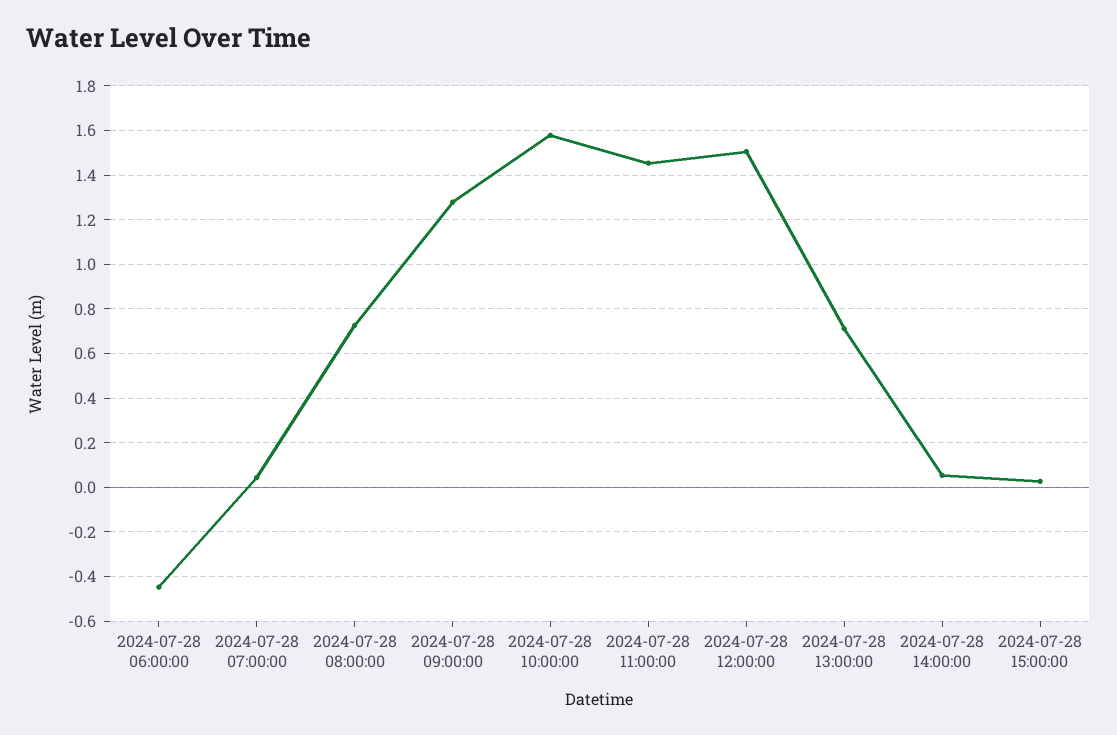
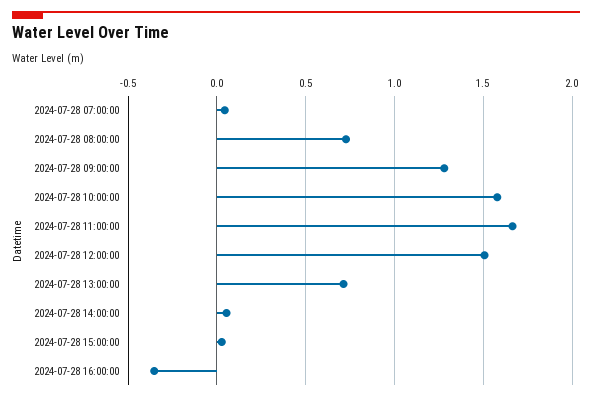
2024-07-28 06:00:00: -0.45 -> none
2024-07-28 11:00:00: 1.45 -> 1.65
2024-07-28 16:00:00: none -> -0.35

